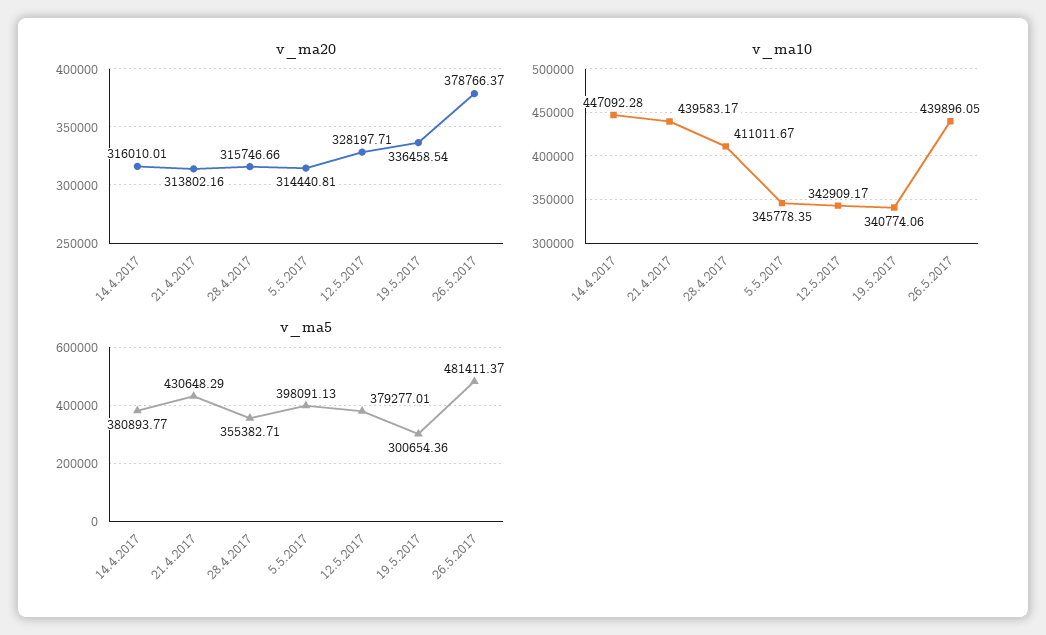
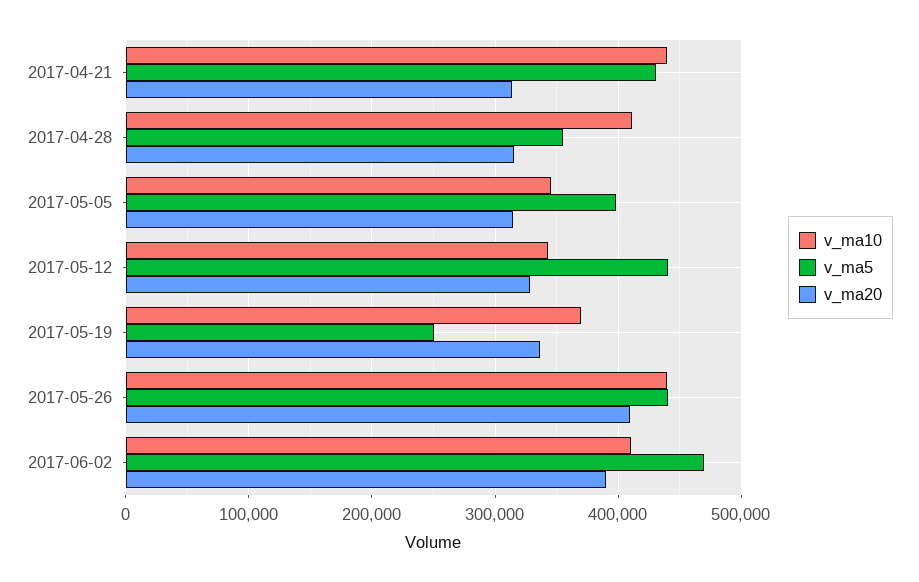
v_ma20, 14.4.2017: 316010.01 -> none
v_ma20, 26.5.2017: 378766.37 -> 410000
v_ma10, 14.4.2017: 447092.28 -> none
v_ma10, 19.5.2017: 340774.06 -> 370000
v_ma5, 14.4.2017: 380893.77 -> none
v_ma5, 12.5.2017: 379277.01 -> 440000
v_ma5, 19.5.2017: 300654.36 -> 250000
v_ma5, 26.5.2017: 481411.37 -> 440000
v_ma10, 2017-06-02: none -> 410000
v_ma5, 2017-06-02: none -> 470000
v_ma20, 2017-06-02: none -> 390000

